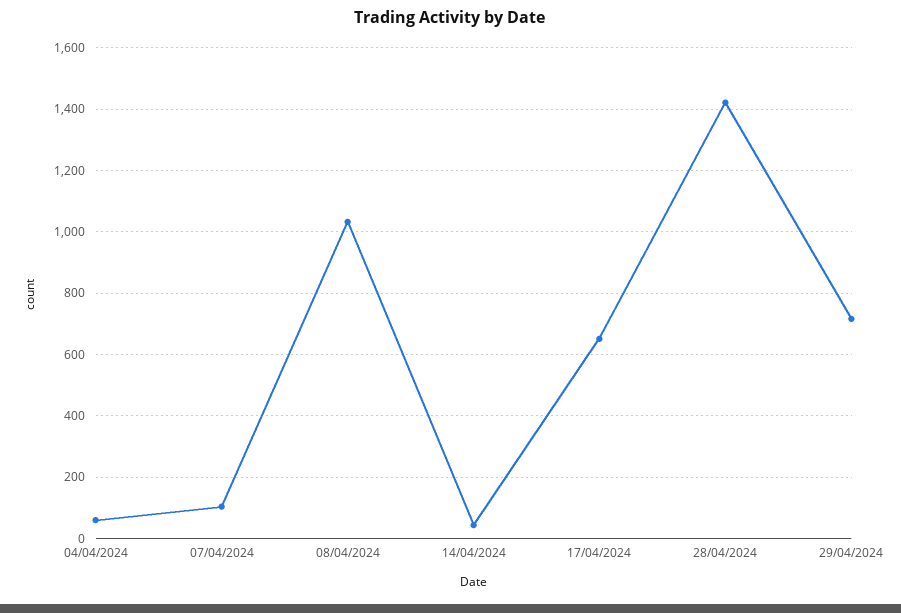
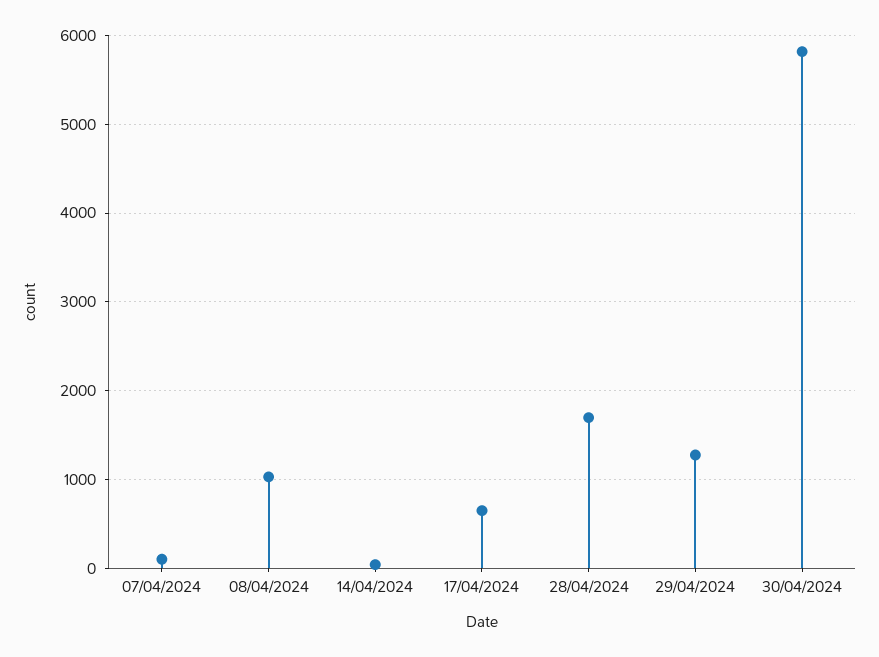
04/04/2024: 60 -> none
28/04/2024: 1420 -> 1700
29/04/2024: 720 -> 1300
30/04/2024: none -> 5800

